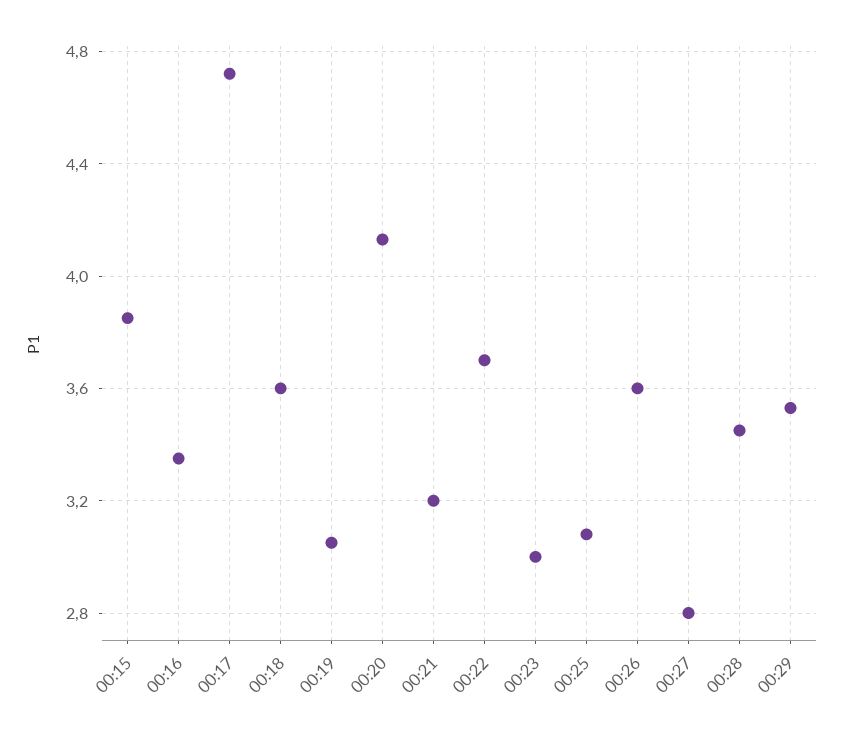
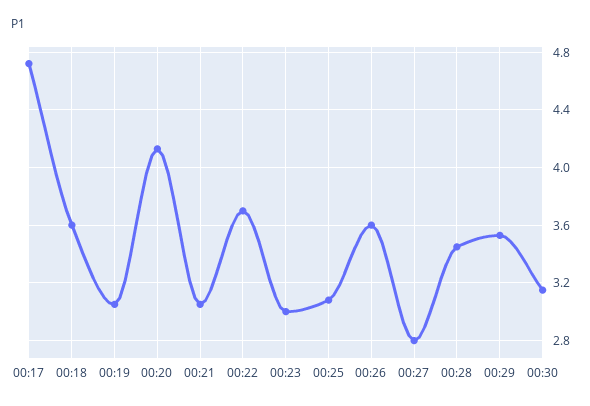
00:15: 3.85 -> none
00:16: 3.35 -> none
00:21: 3.2 -> 3.05
00:30: none -> 3.15

